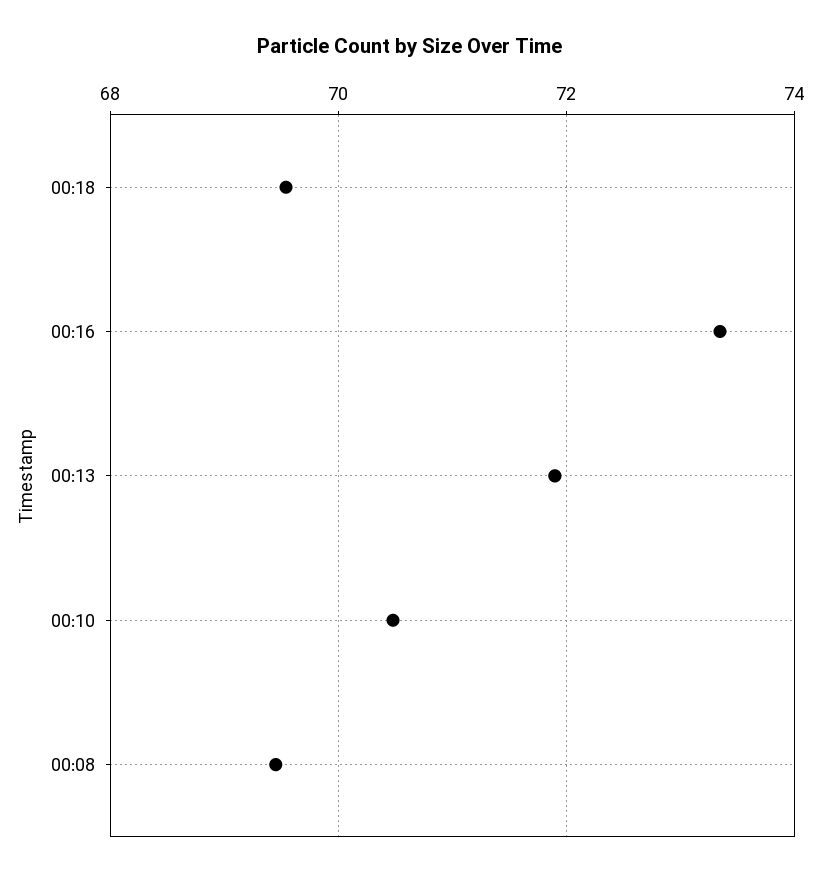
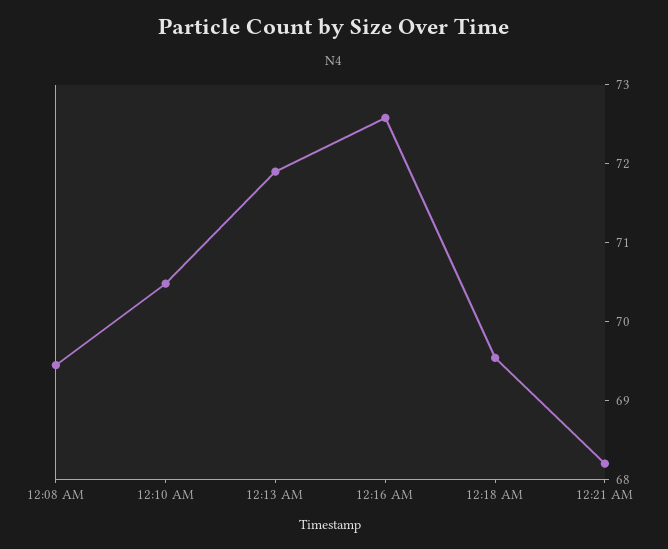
00:16: 73.4 -> 72.6
12:21 AM: none -> 68.2

